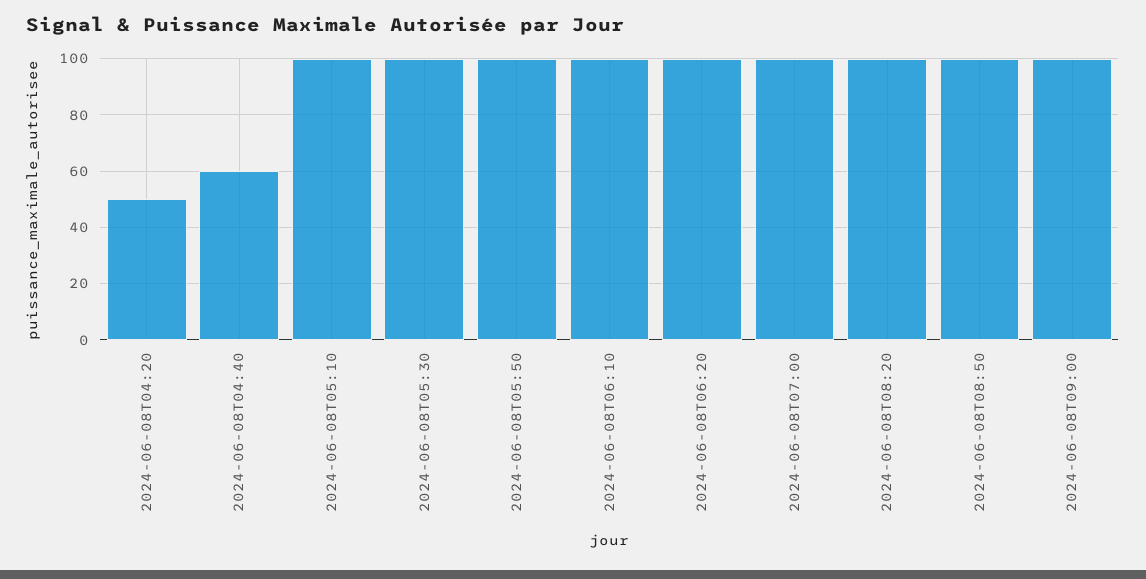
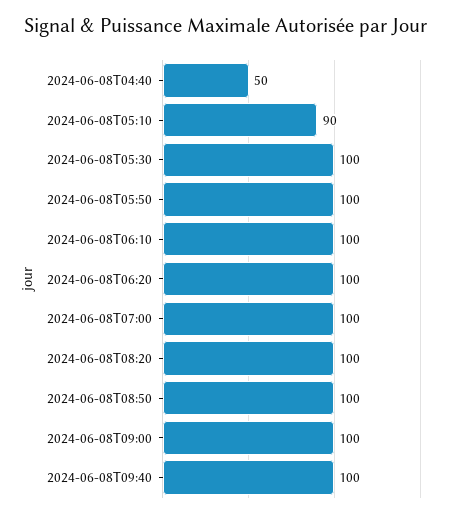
2024-06-08T04:20: 50 -> none
2024-06-08T04:40: 60 -> 50
2024-06-08T05:10: 100 -> 90
2024-06-08T09:40: none -> 100

